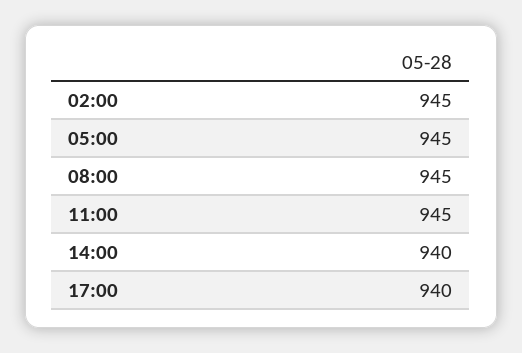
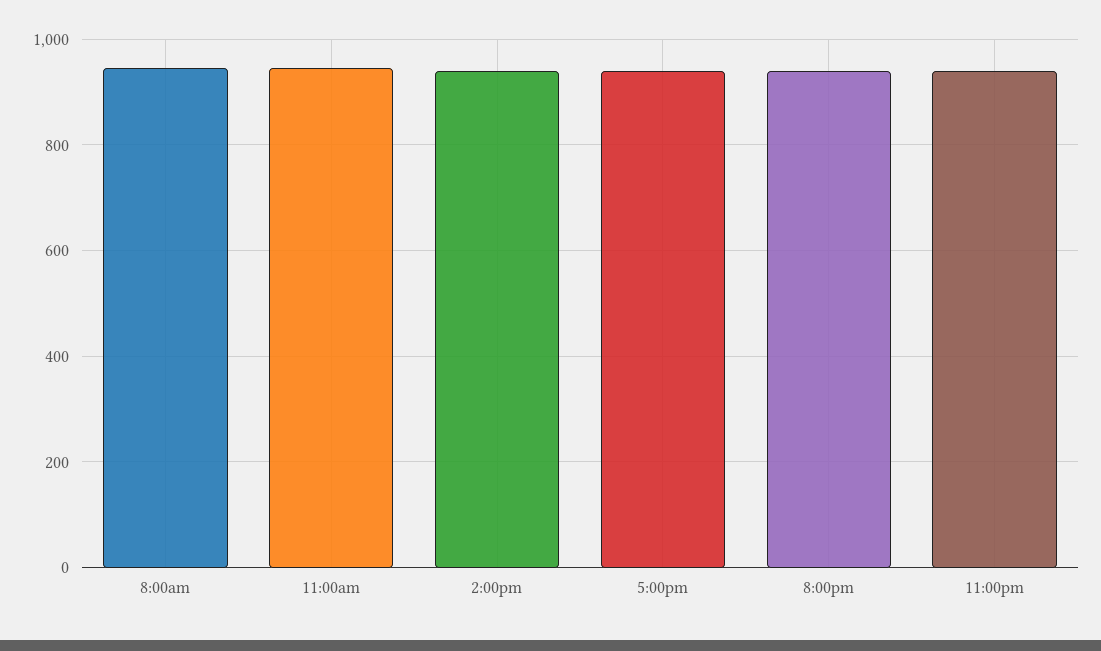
02:00: 945 -> none
05:00: 945 -> none
8:00pm: none -> 940
11:00pm: none -> 940

